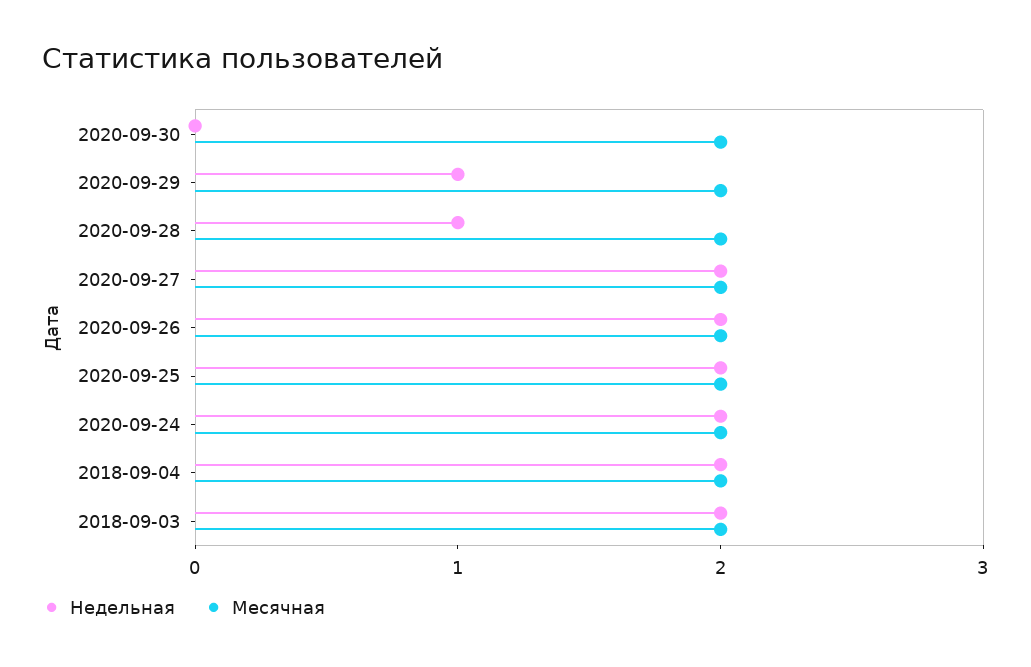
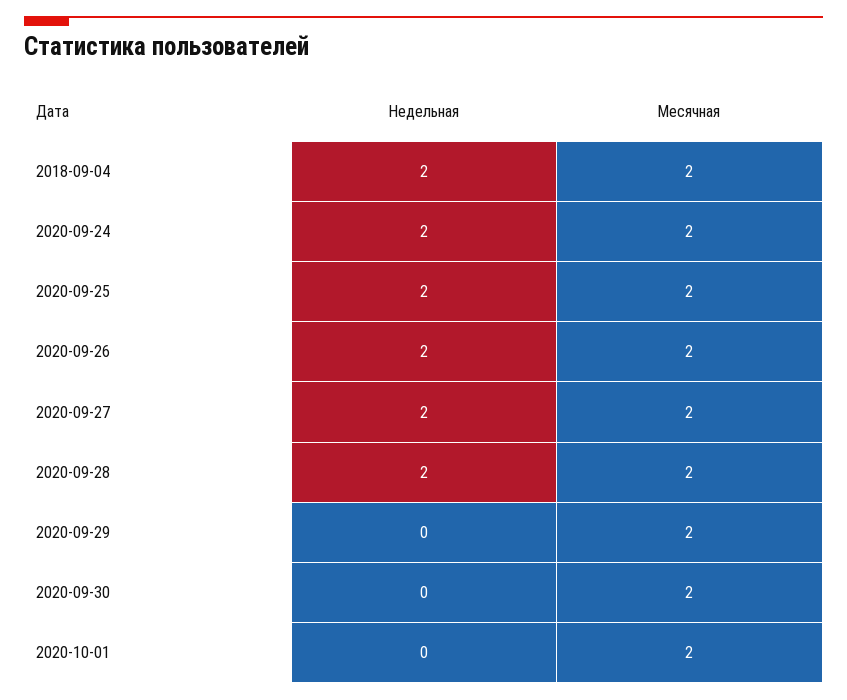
Недельная, 2020-09-29: 1 -> 0
Недельная, 2020-09-28: 1 -> 2
Недельная, 2018-09-03: 2 -> none
Месячная, 2018-09-03: 2 -> none
Недельная, 2020-10-01: none -> 0
Месячная, 2020-10-01: none -> 2

